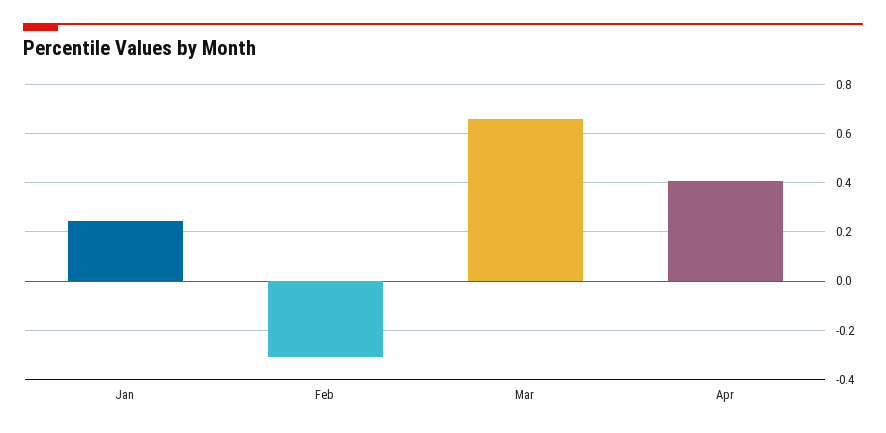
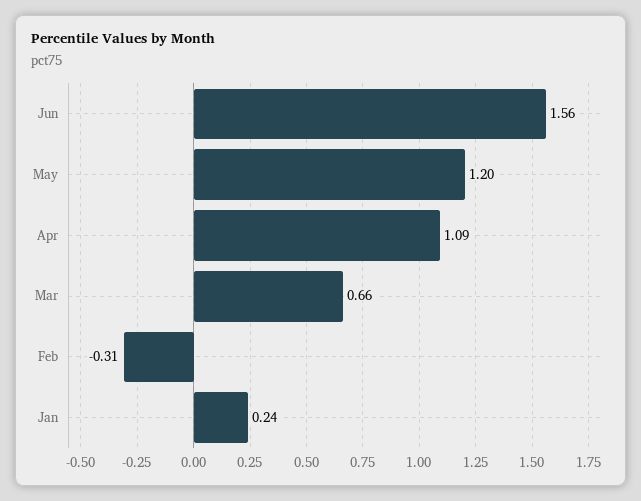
Apr: 0.4 -> 1.09
Jun: none -> 1.56
May: none -> 1.2

